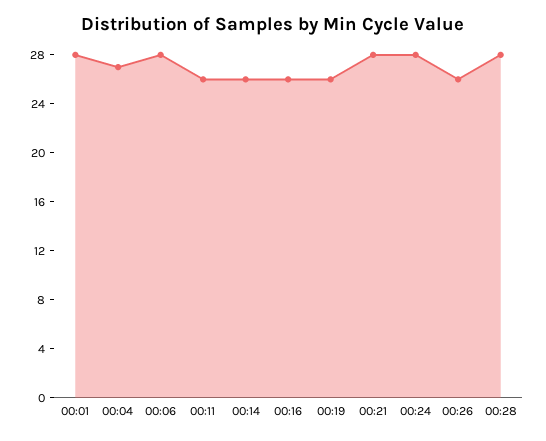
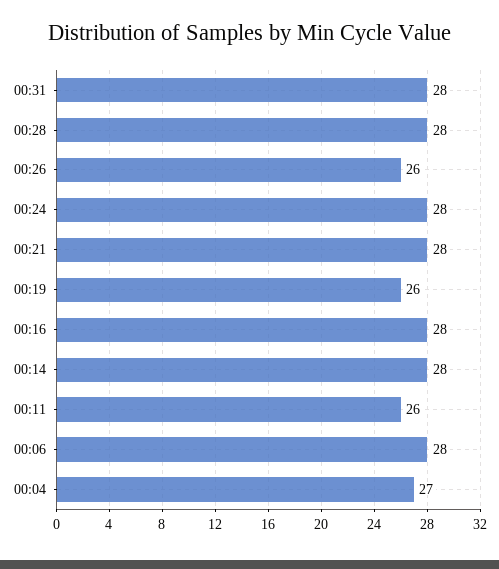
00:01: 28 -> none
00:14: 26 -> 28
00:16: 26 -> 28
00:31: none -> 28

